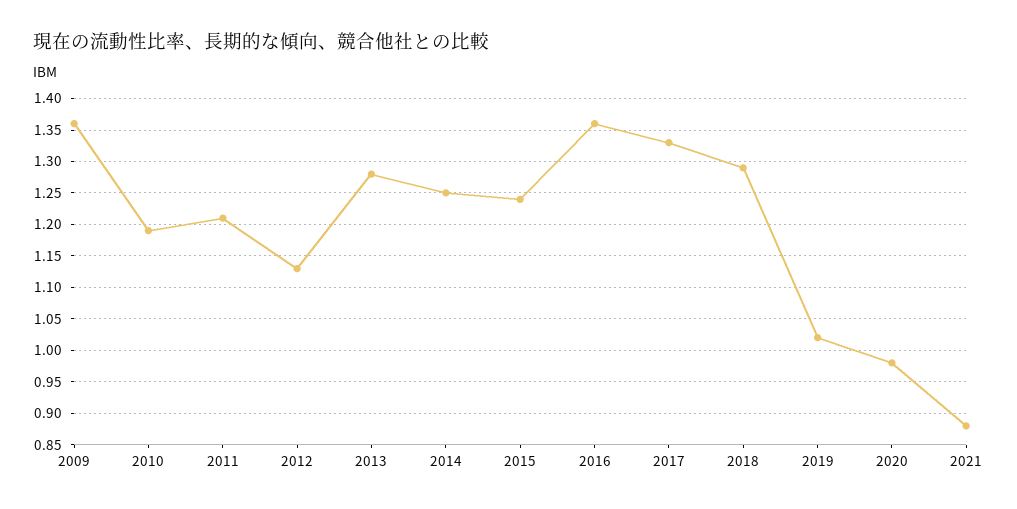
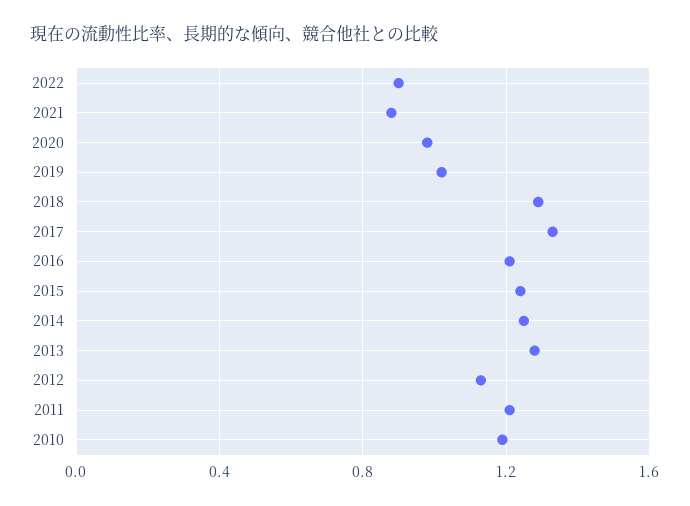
2009: 1.36 -> none
2016: 1.36 -> 1.2
2022: none -> 0.9

